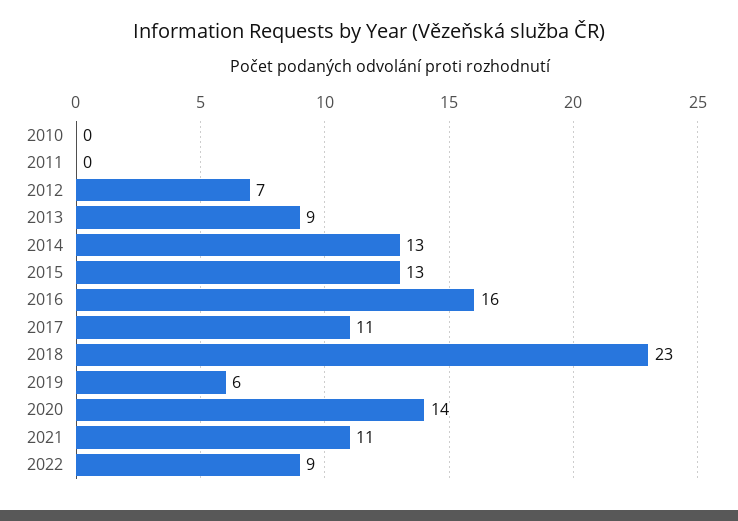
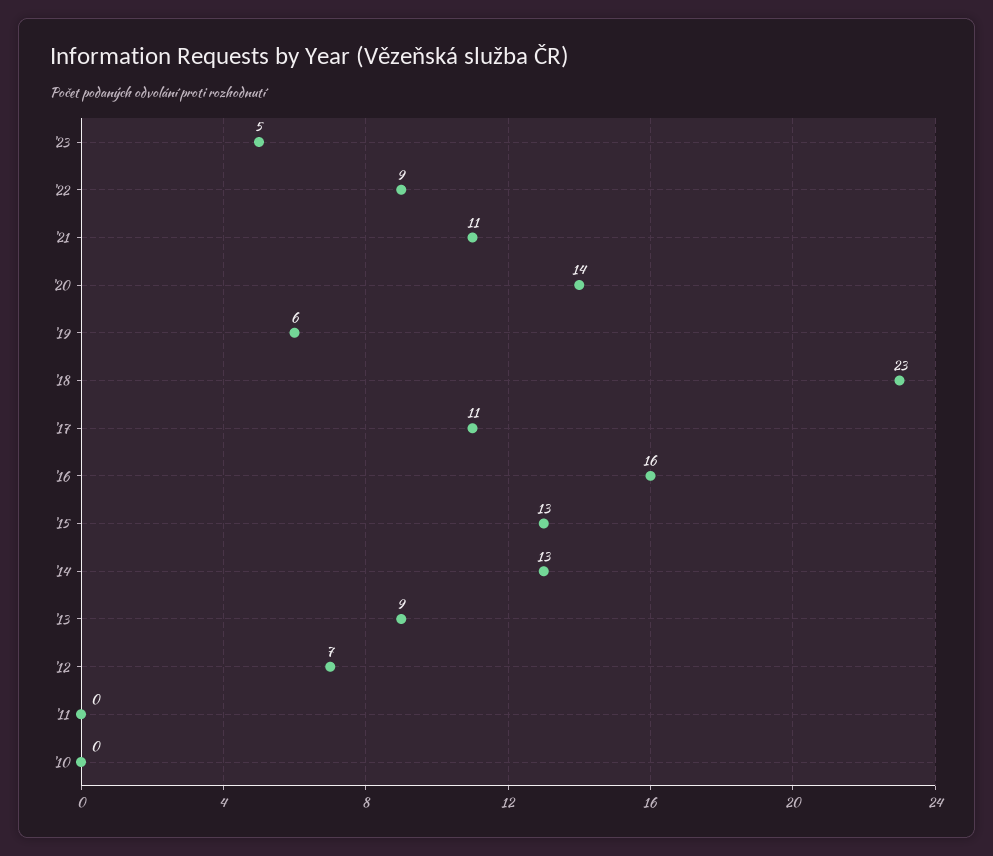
'23: none -> 5

